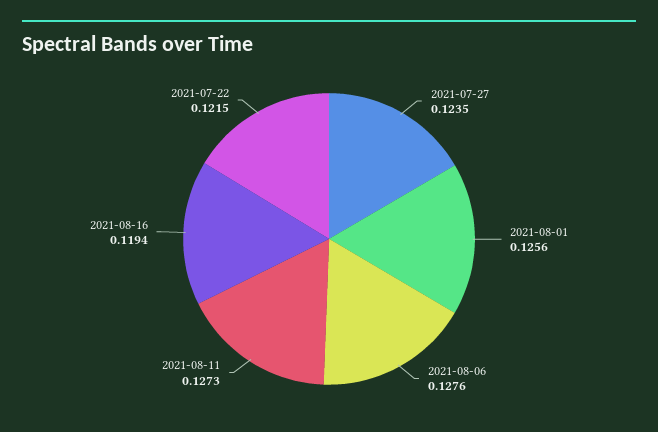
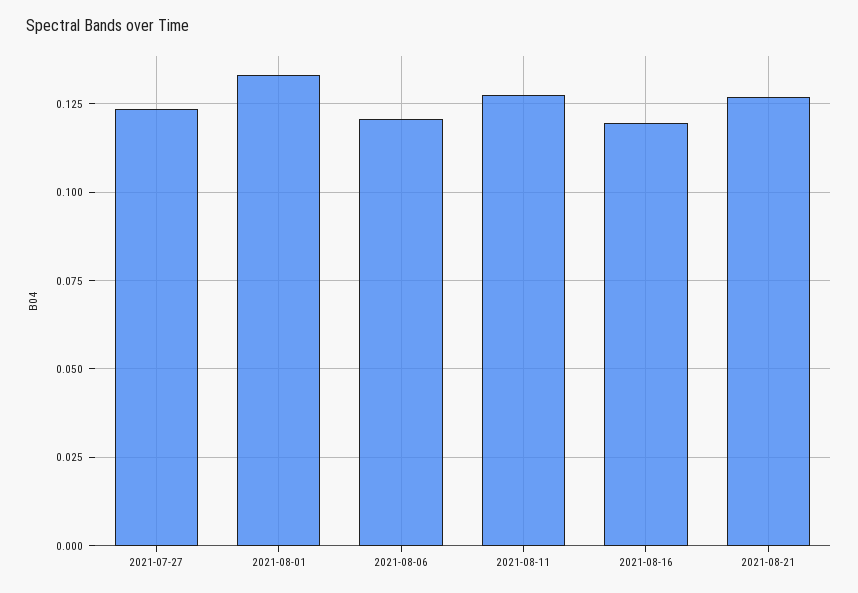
2021-08-01: 0.1256 -> 0.1325
2021-08-06: 0.1276 -> 0.12
2021-07-22: 0.1215 -> none
2021-08-21: none -> 0.1275

